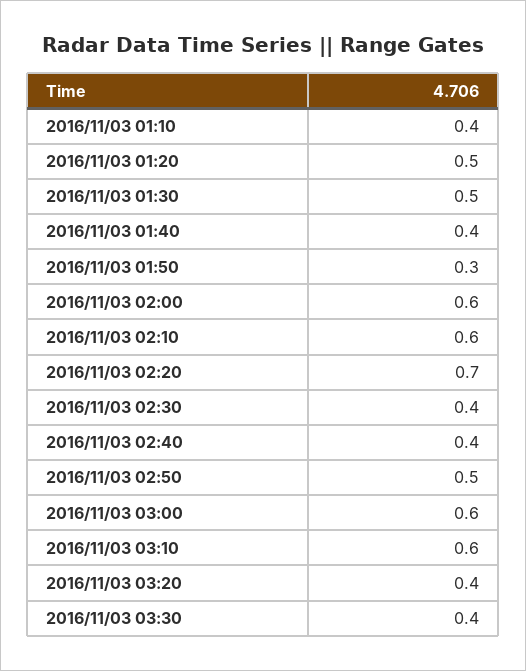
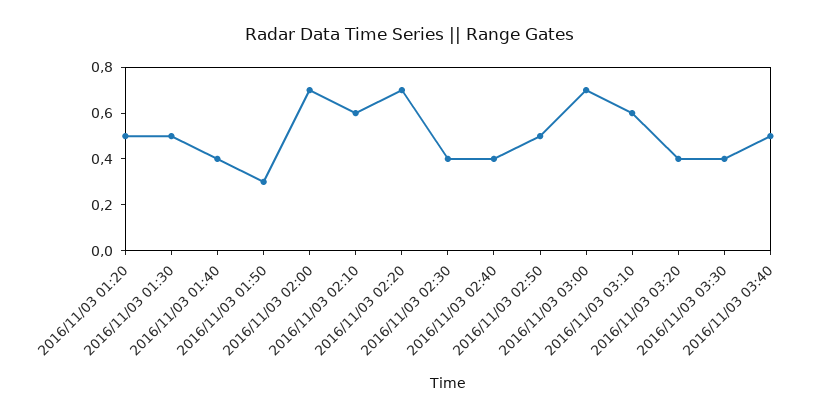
2016/11/03 01:10: 0.4 -> none
2016/11/03 02:00: 0.6 -> 0.7
2016/11/03 03:00: 0.6 -> 0.7
2016/11/03 03:40: none -> 0.5

